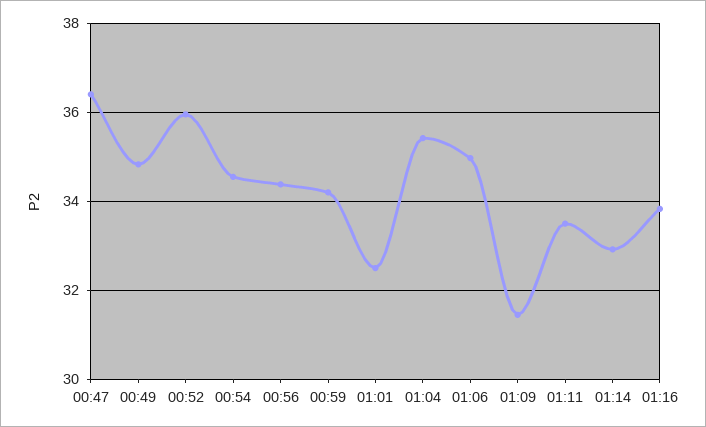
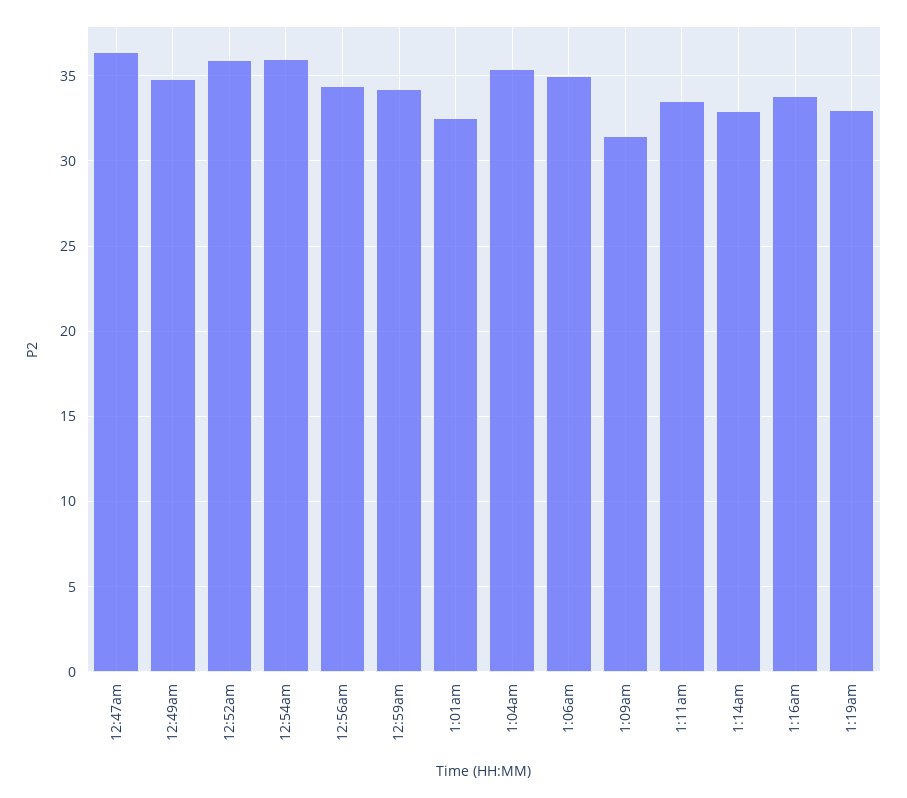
00:54: 34.6 -> 36
1:19am: none -> 33

